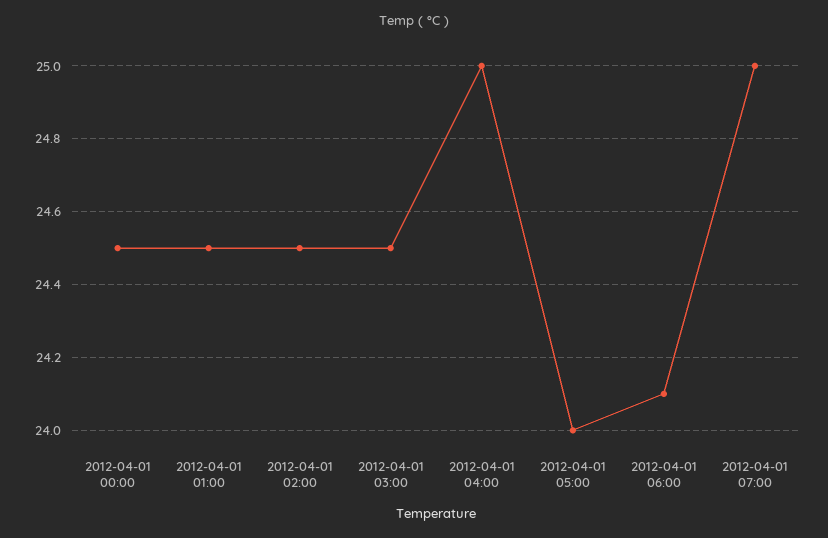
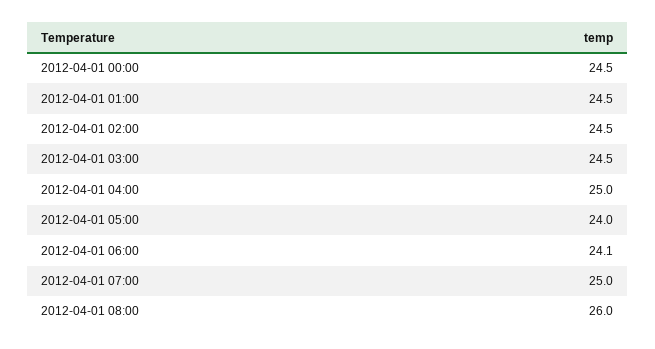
2012-04-01 08:00: none -> 26

